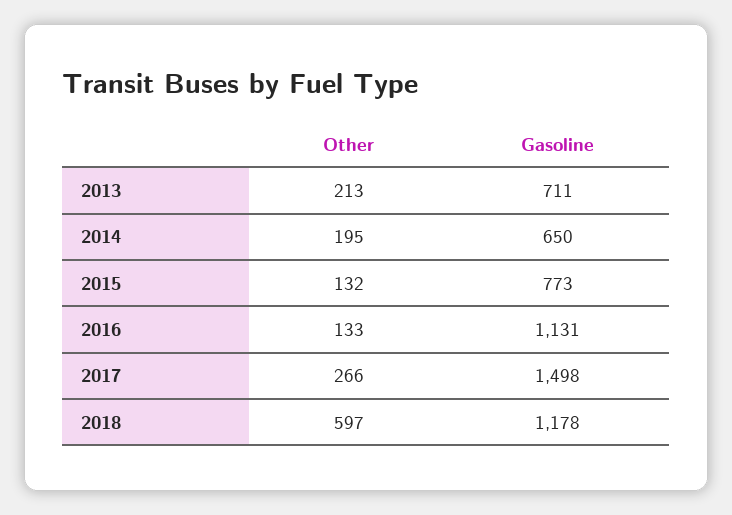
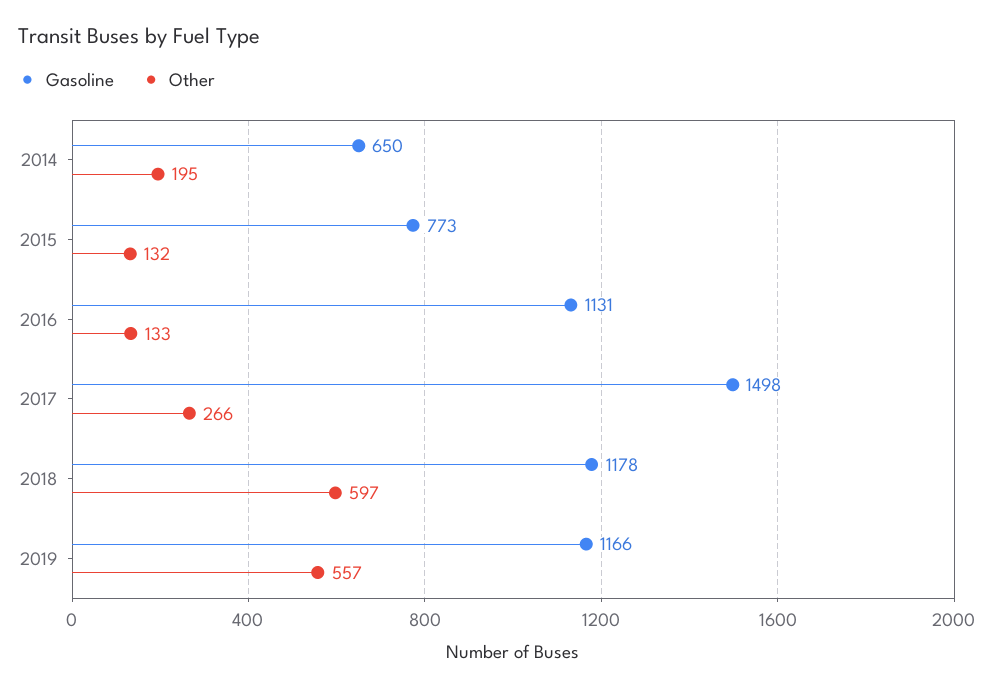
Other, 2013: 213 -> none
Gasoline, 2013: 711 -> none
Gasoline, 2019: none -> 1166
Other, 2019: none -> 557

